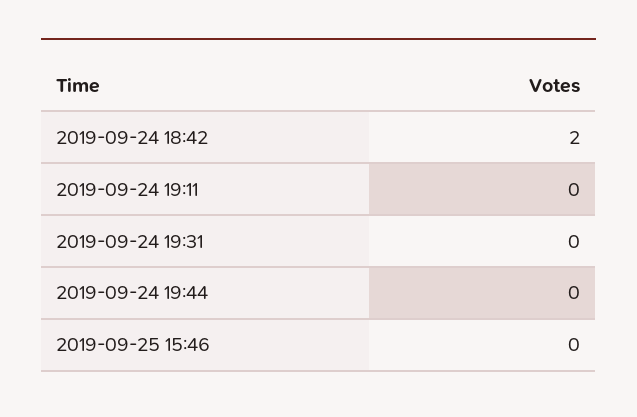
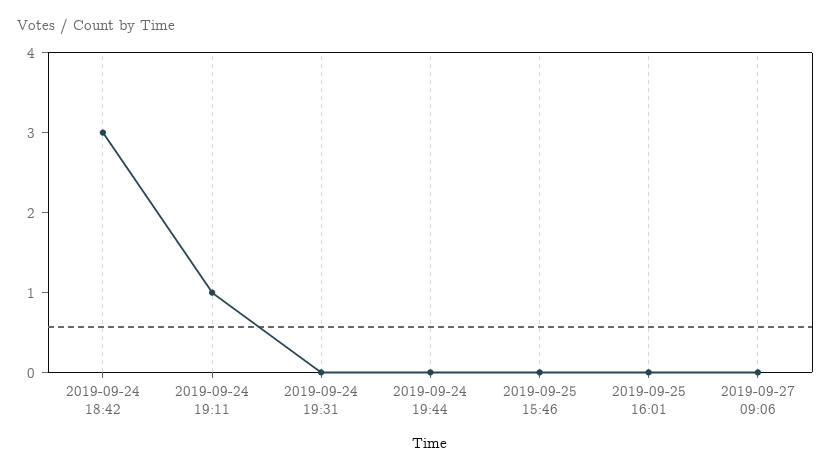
2019-09-24 18:42: 2 -> 3
2019-09-24 19:11: 0 -> 1
2019-09-25 16:01: none -> 0
2019-09-27 09:06: none -> 0

